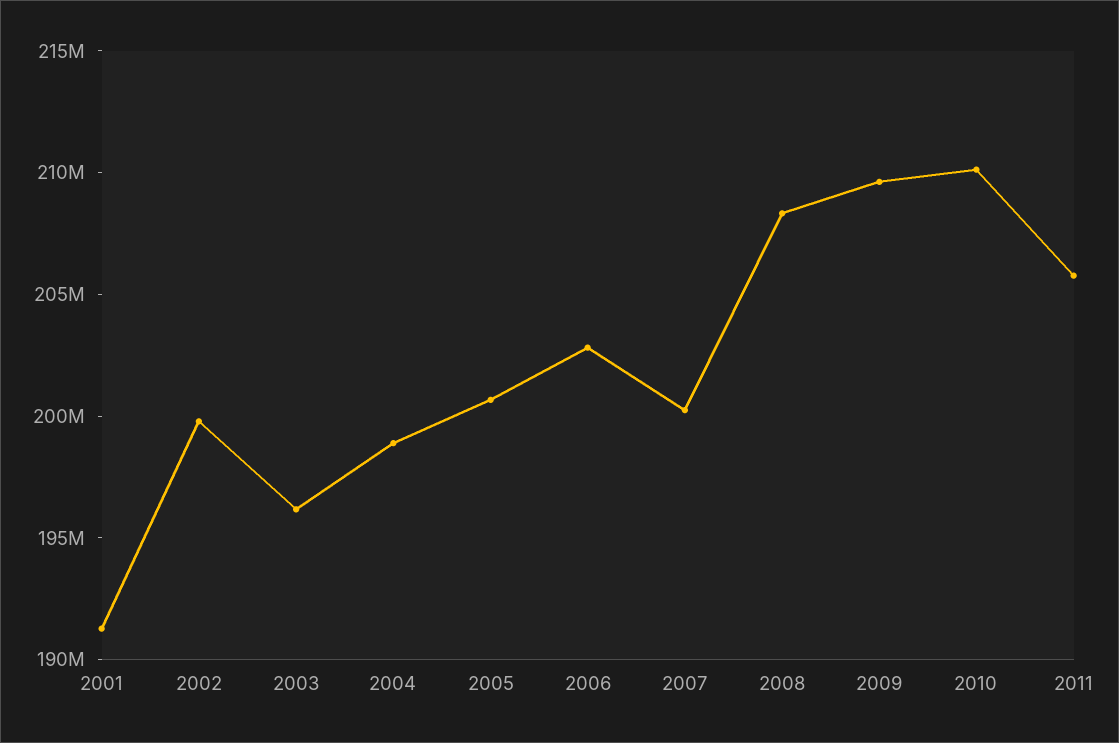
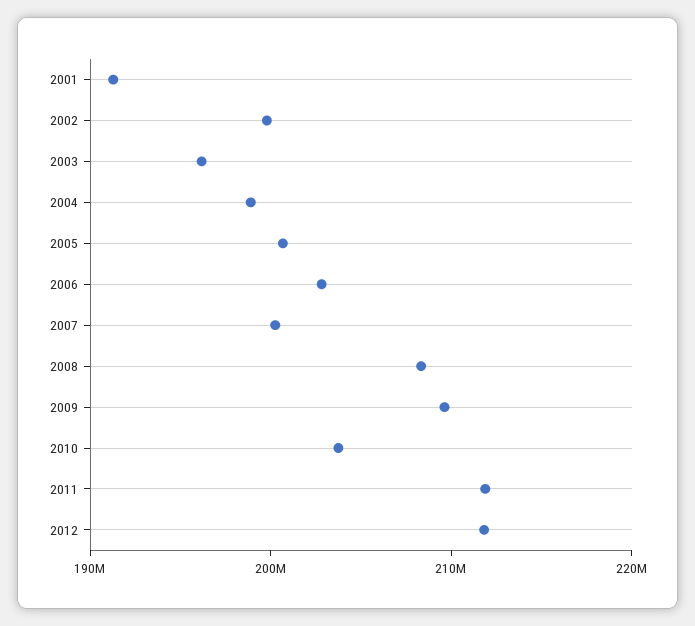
2010: 210000000 -> 204000000
2011: 206000000 -> 212000000
2012: none -> 212000000

